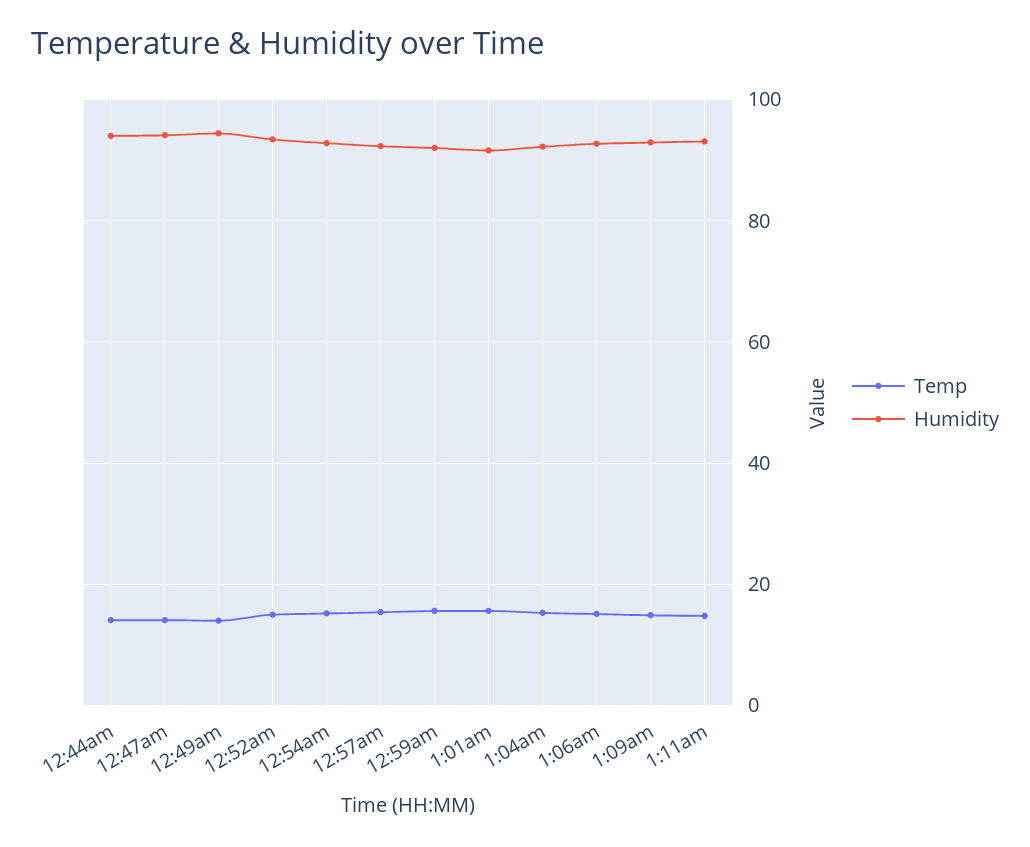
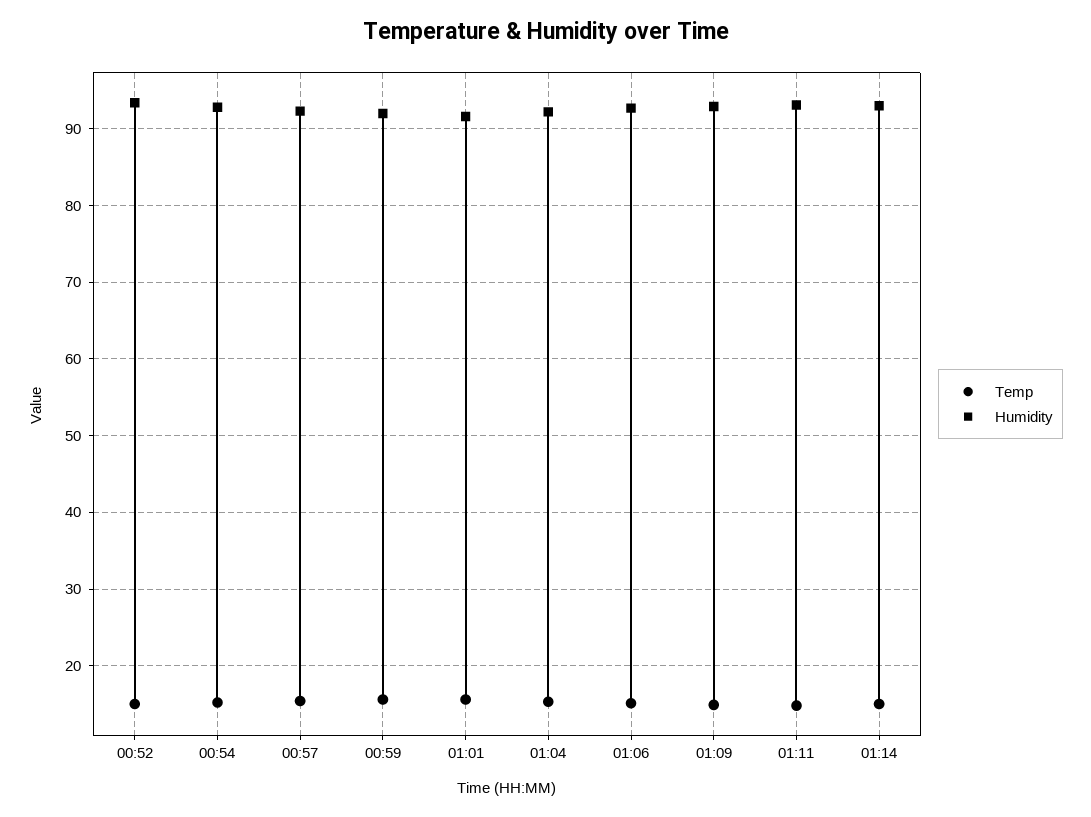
Temp, 12:44am: 14 -> none
Humidity, 12:44am: 94 -> none
Temp, 12:47am: 14 -> none
Humidity, 12:47am: 94 -> none
Temp, 12:49am: 14 -> none
Humidity, 12:49am: 94 -> none
Temp, 01:14: none -> 15
Humidity, 01:14: none -> 93

